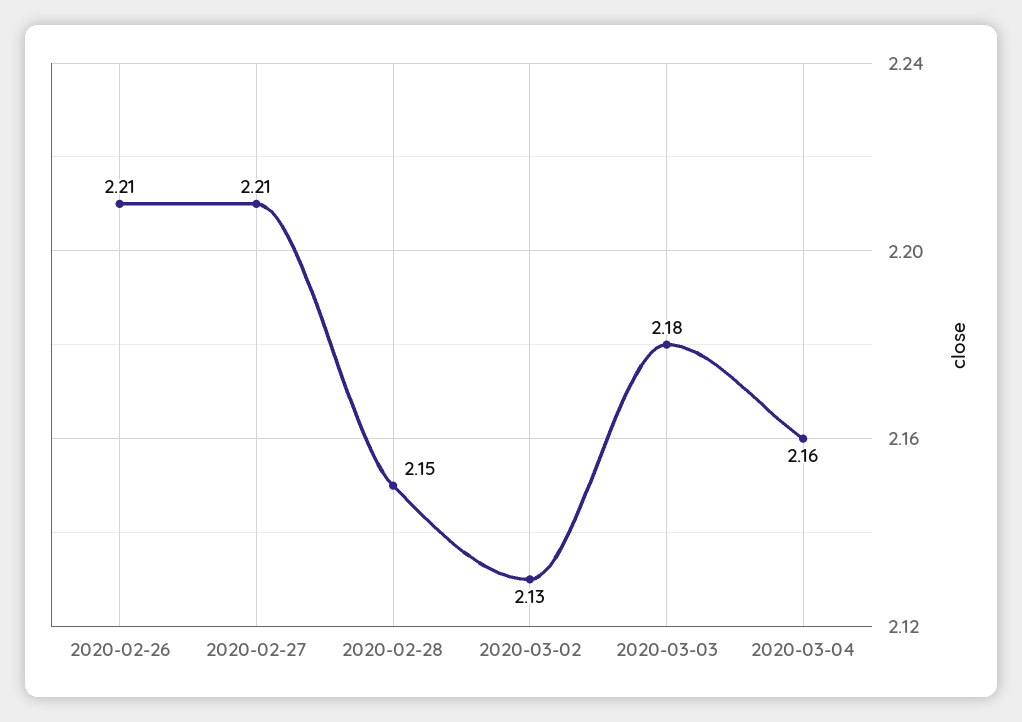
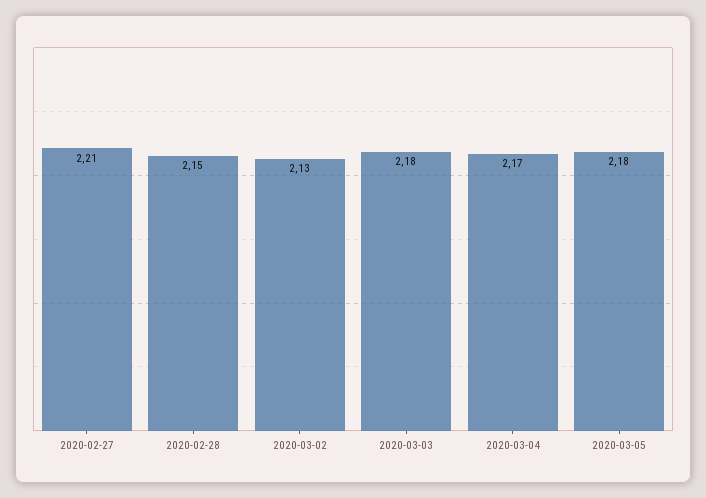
2020-02-26: 2.21 -> none
2020-03-04: 2.16 -> 2.17
2020-03-05: none -> 2.18

